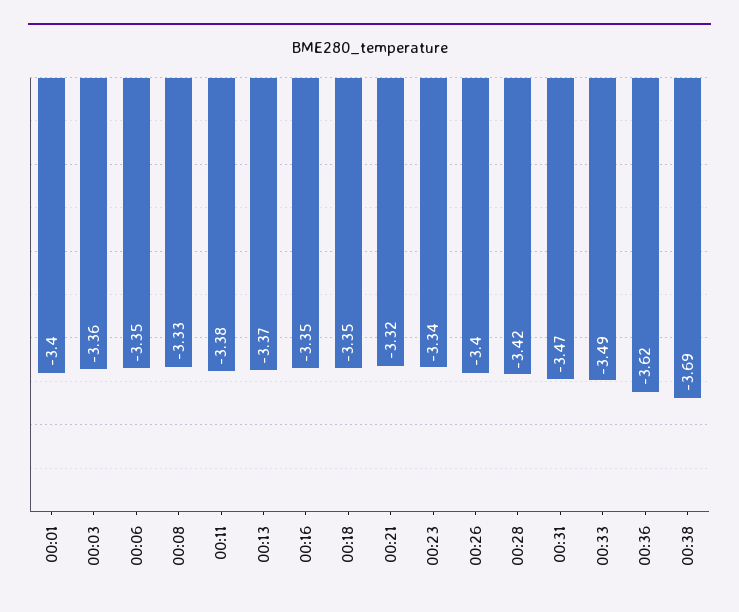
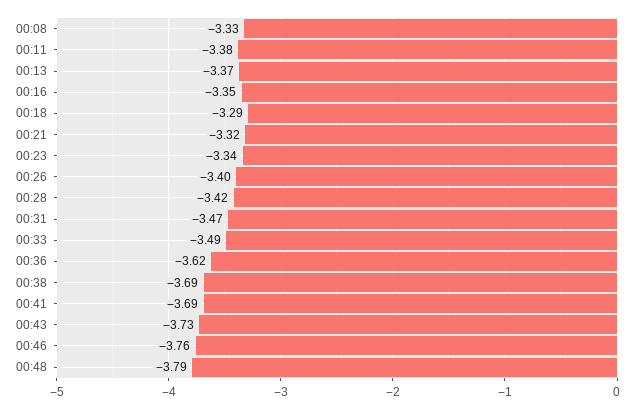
00:01: -3.4 -> none
00:03: -3.36 -> none
00:06: -3.35 -> none
00:18: -3.35 -> -3.29
00:41: none -> -3.69
00:43: none -> -3.73
00:46: none -> -3.76
00:48: none -> -3.79

